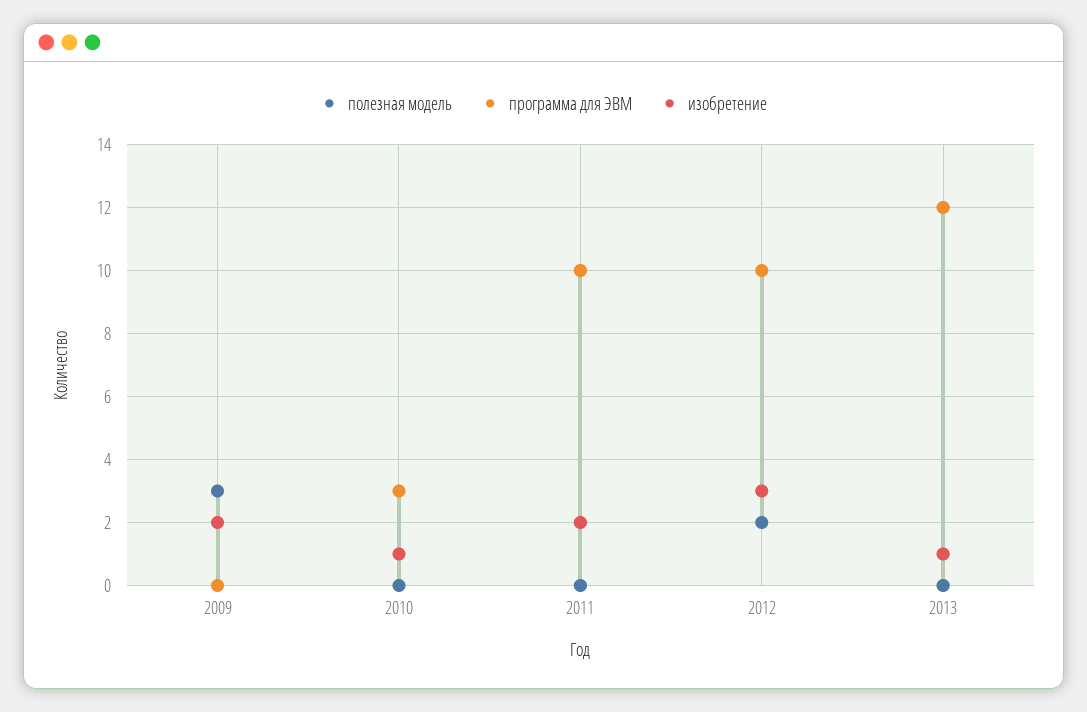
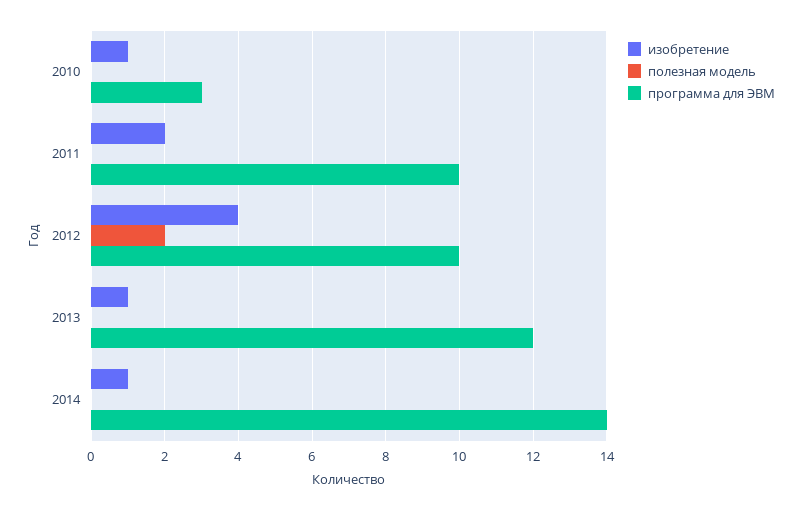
полезная модель, 2009: 3 -> none
программа для ЭВМ, 2009: 0 -> none
изобретение, 2009: 2 -> none
изобретение, 2012: 3 -> 4
изобретение, 2014: none -> 1
полезная модель, 2014: none -> 0
программа для ЭВМ, 2014: none -> 14

